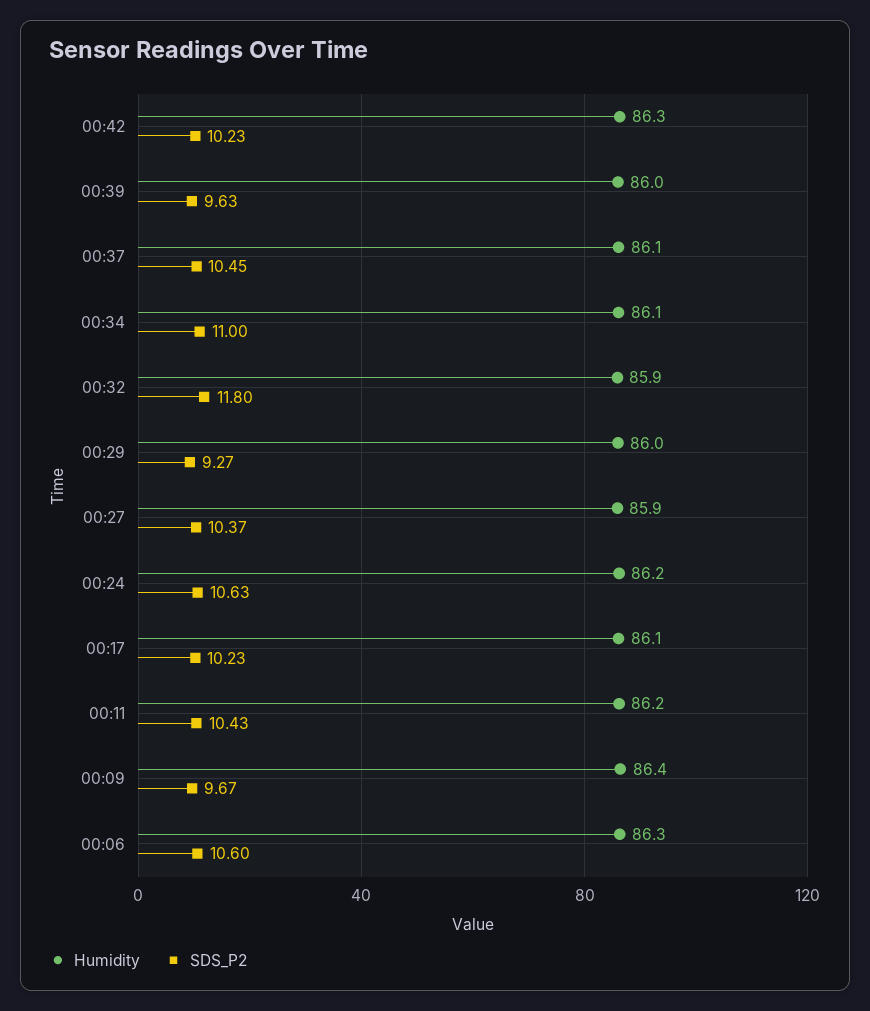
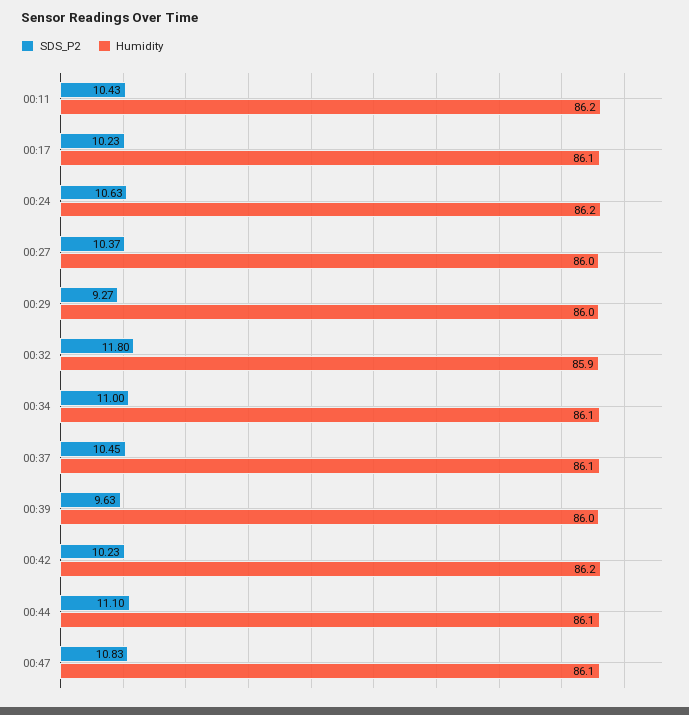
Humidity, 00:42: 86.3 -> 86.2
Humidity, 00:27: 85.9 -> 86
Humidity, 00:09: 86.4 -> none
SDS_P2, 00:09: 9.67 -> none
Humidity, 00:06: 86.3 -> none
SDS_P2, 00:06: 10.6 -> none
SDS_P2, 00:44: none -> 11.1
Humidity, 00:44: none -> 86.1
SDS_P2, 00:47: none -> 10.83
Humidity, 00:47: none -> 86.1

